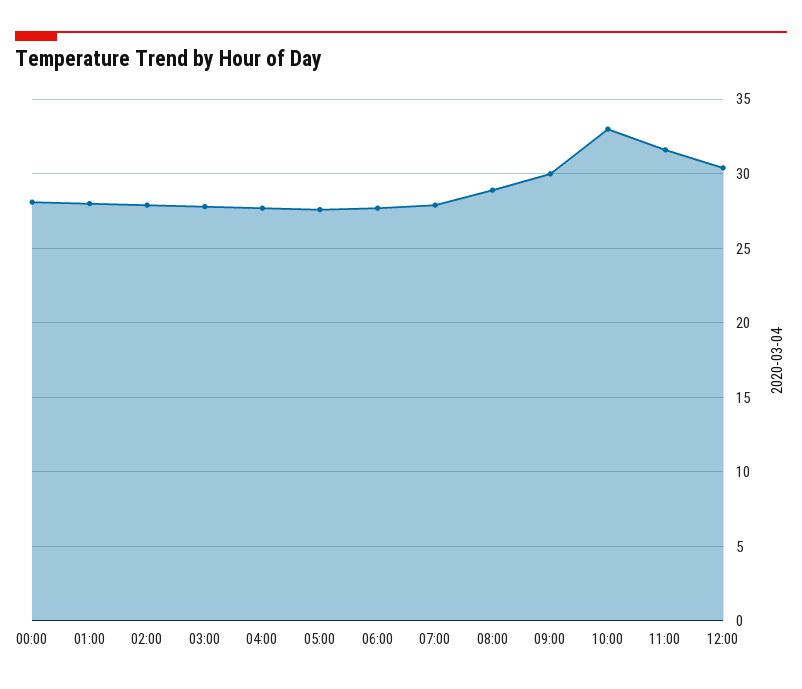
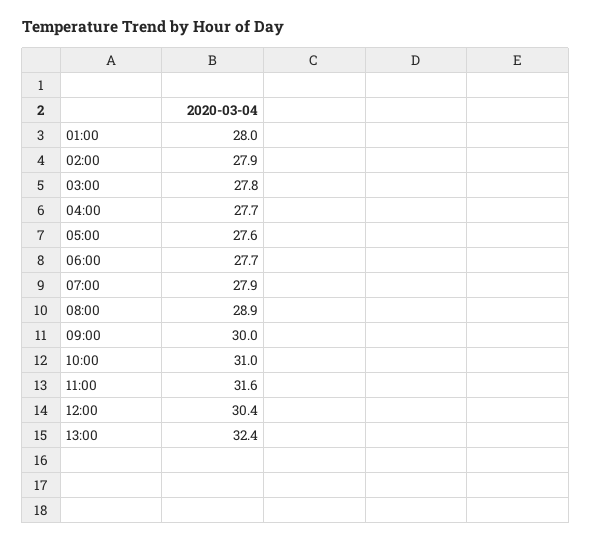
00:00: 28 -> none
10:00: 33 -> 31
13:00: none -> 32.4

